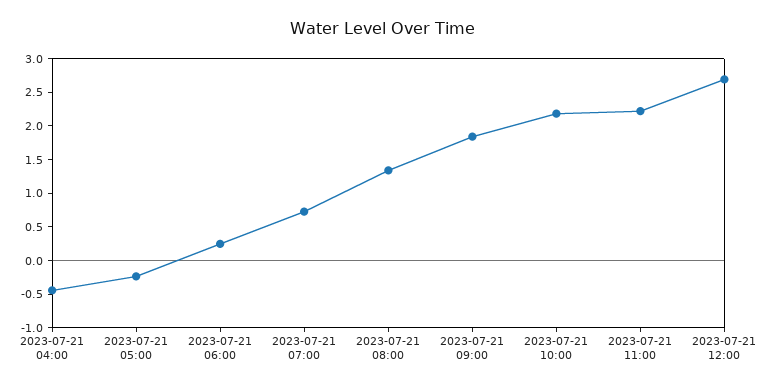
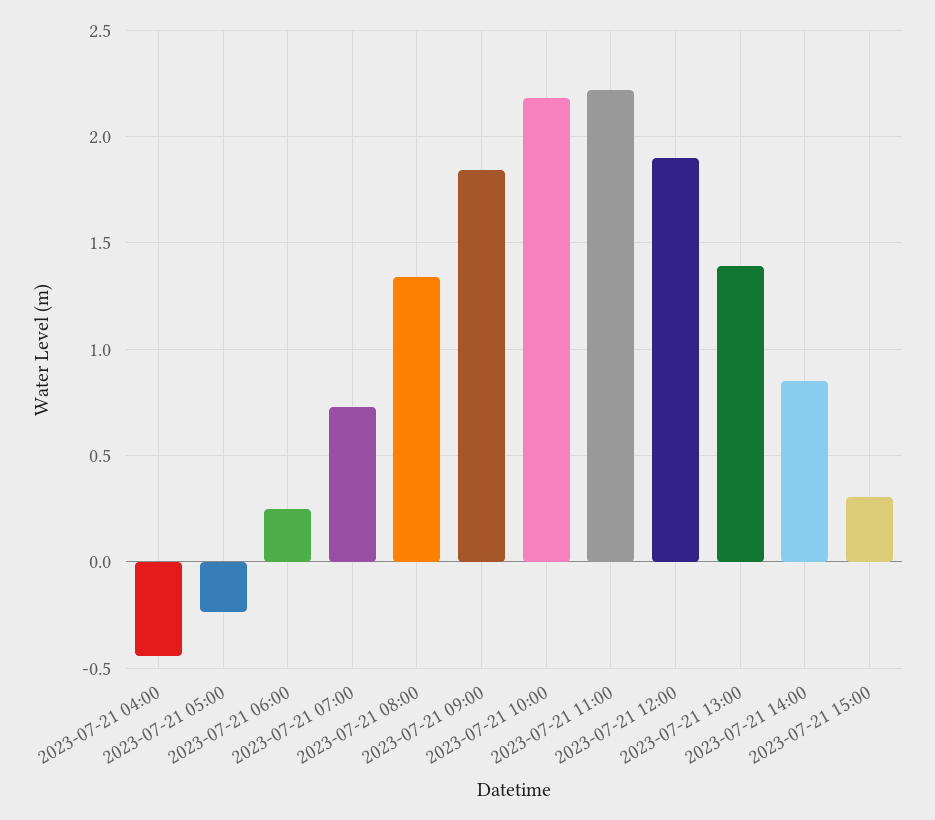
2023-07-21 12:00: 2.75 -> 1.9
2023-07-21 13:00: none -> 1.4
2023-07-21 14:00: none -> 0.85
2023-07-21 15:00: none -> 0.3

